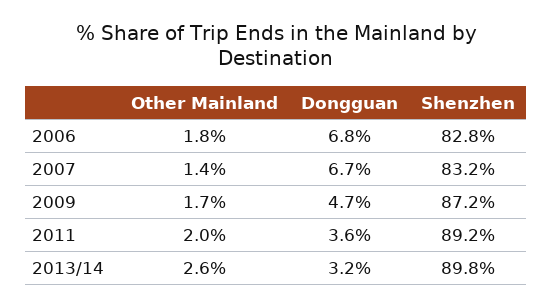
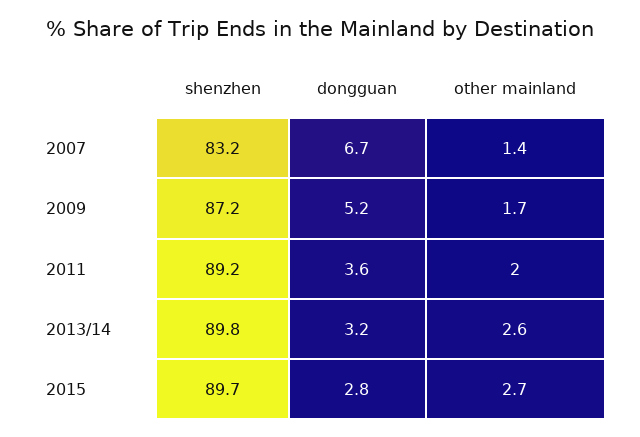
Other Mainland, 2006: 1.8 -> none
Dongguan, 2006: 6.8 -> none
Shenzhen, 2006: 82.8 -> none
Dongguan, 2009: 4.7 -> 5.2
Shenzhen, 2015: none -> 89.7
Dongguan, 2015: none -> 2.8
Other Mainland, 2015: none -> 2.7

